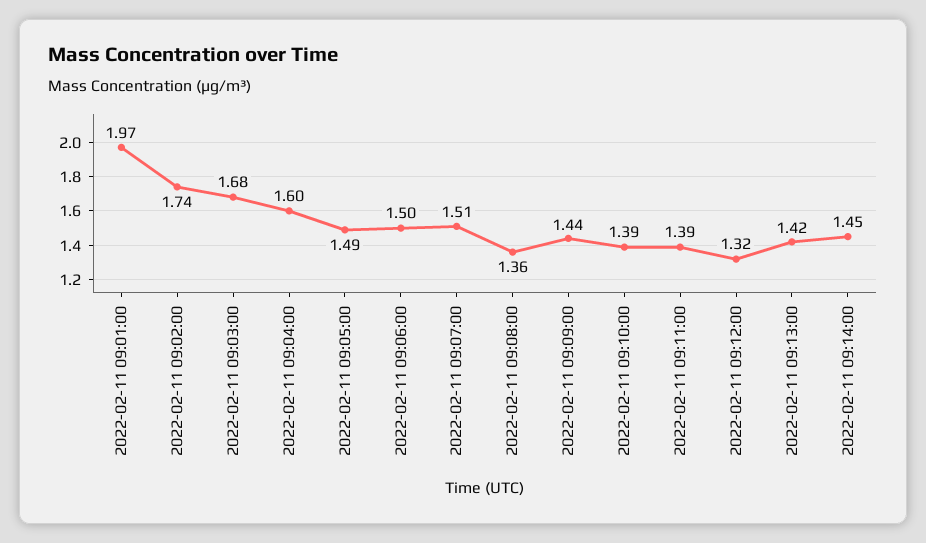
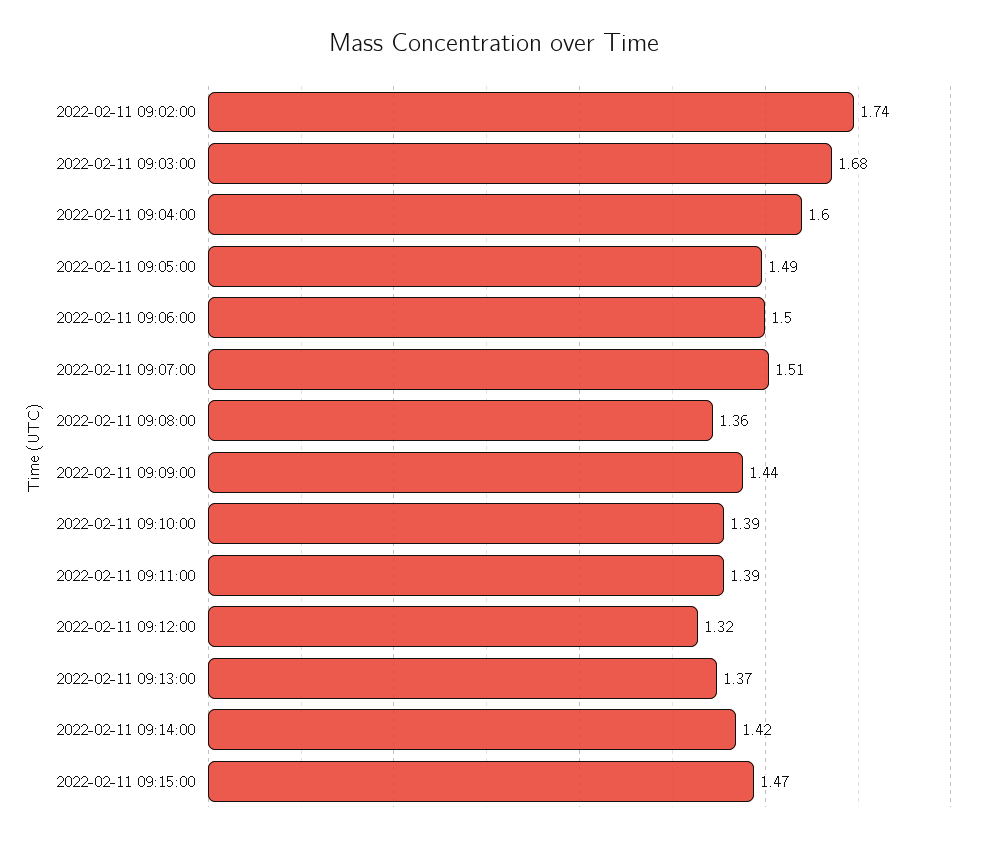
2022-02-11 09:01:00: 1.97 -> none
2022-02-11 09:13:00: 1.42 -> 1.37
2022-02-11 09:14:00: 1.45 -> 1.42
2022-02-11 09:15:00: none -> 1.47

